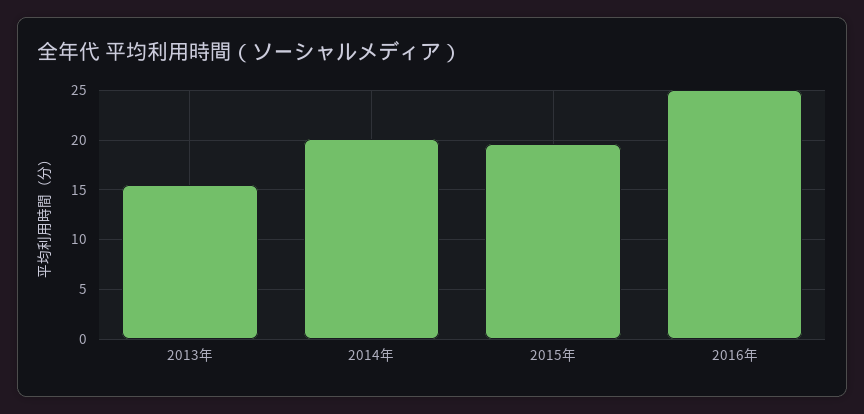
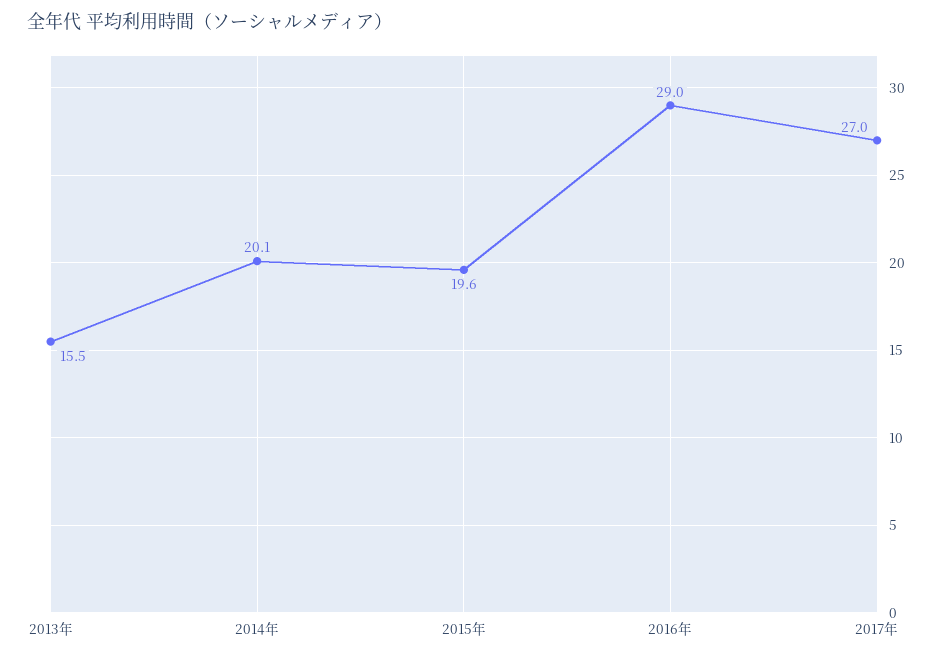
2016年: 25 -> 29
2017年: none -> 27

